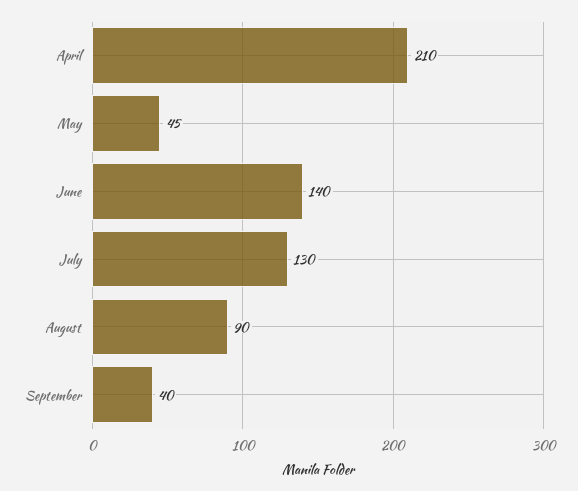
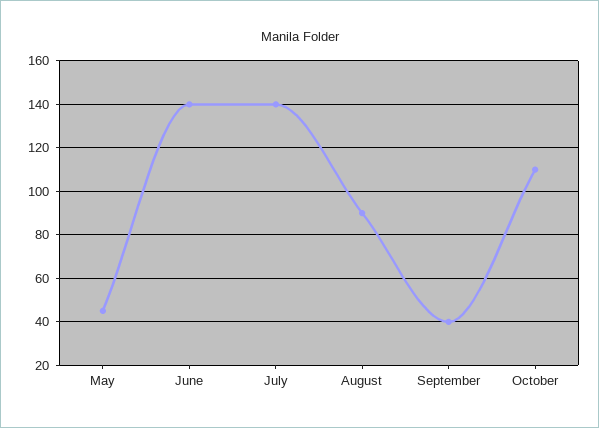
April: 210 -> none
July: 130 -> 140
October: none -> 110

